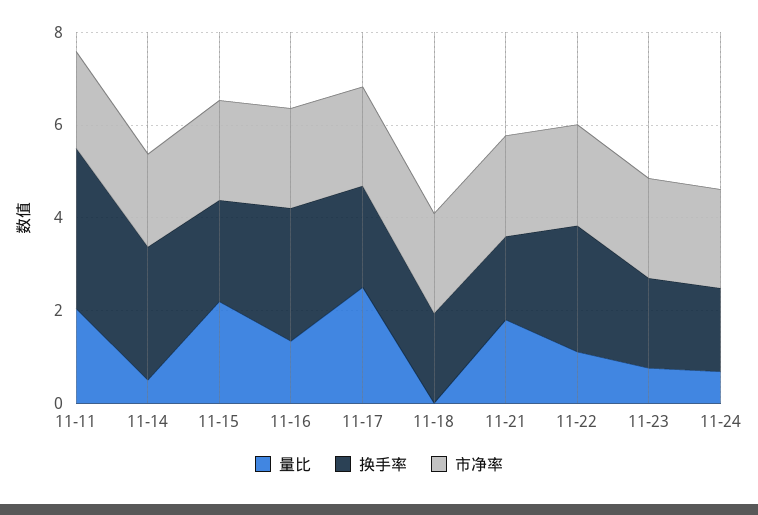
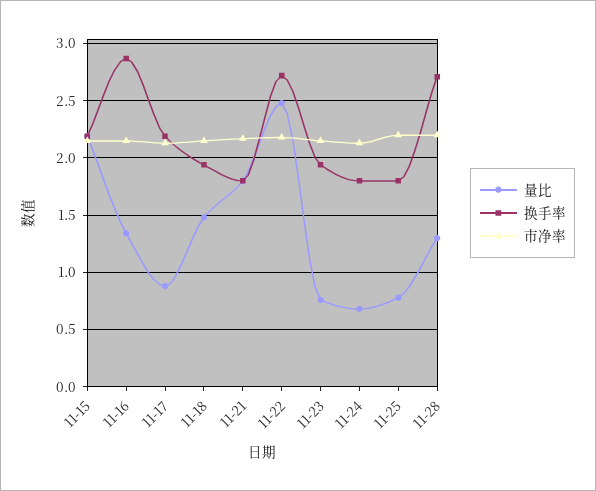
量比, 11-11: 2 -> none
换手率, 11-11: 3.5 -> none
市净率, 11-11: 2 -> none
量比, 11-14: 0.5 -> none
换手率, 11-14: 3 -> none
市净率, 11-14: 2 -> none
量比, 11-17: 2.5 -> 0.9
量比, 11-18: 0 -> 1.5
量比, 11-22: 1 -> 2.5
量比, 11-25: none -> 0.8
换手率, 11-25: none -> 1.8
市净率, 11-25: none -> 2.2
量比, 11-28: none -> 1.3
换手率, 11-28: none -> 2.7
市净率, 11-28: none -> 2.2

